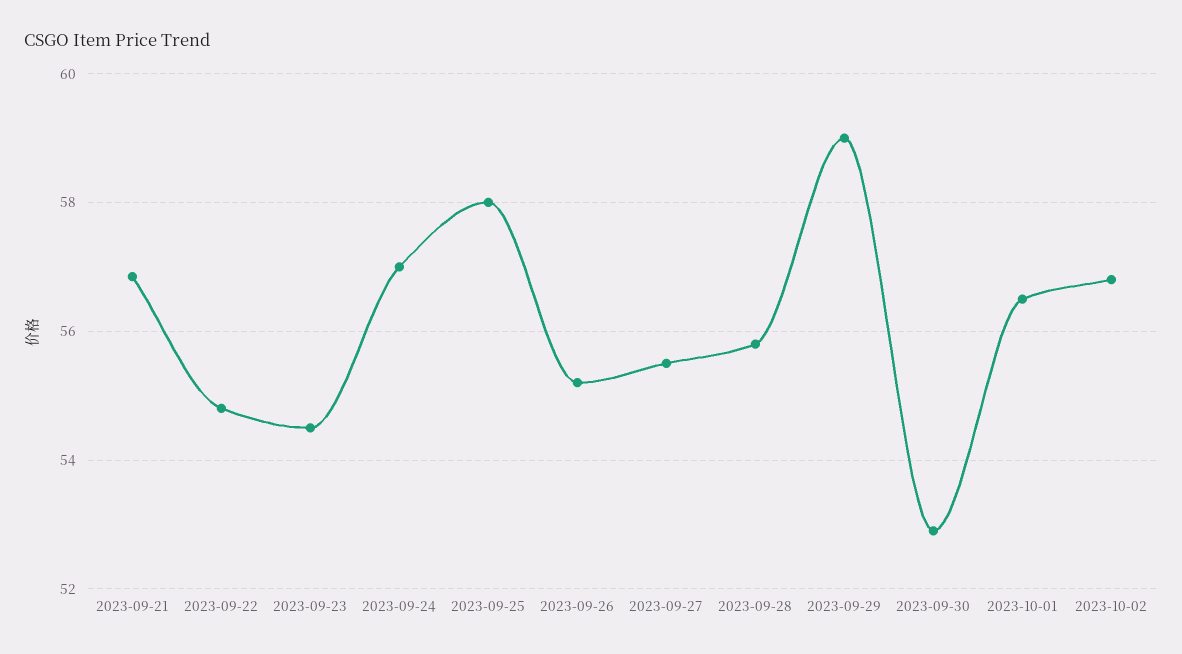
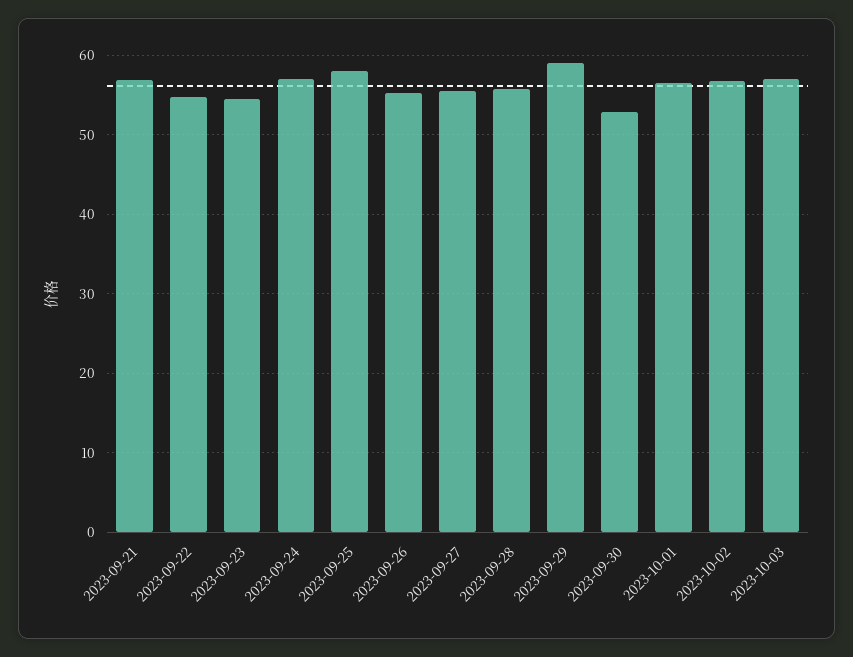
2023-10-03: none -> 57

